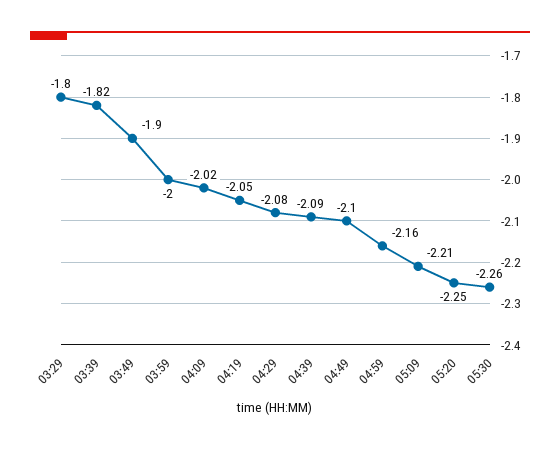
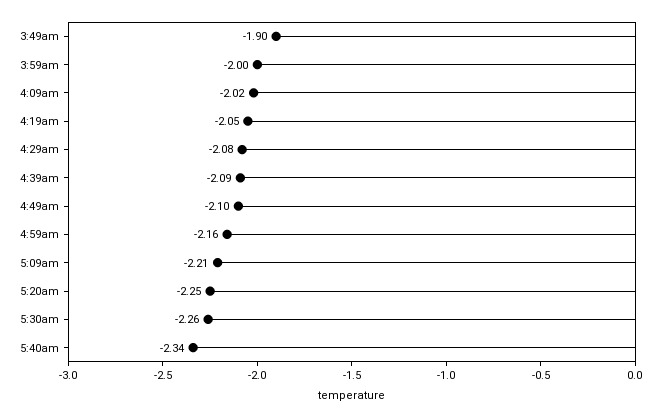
03:29: -1.8 -> none
03:39: -1.82 -> none
5:40am: none -> -2.34

